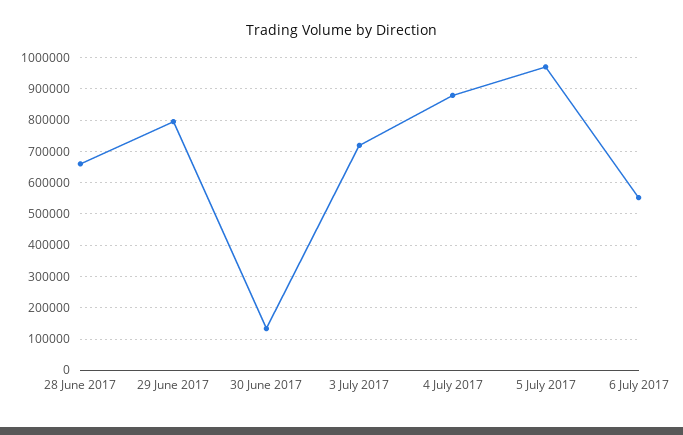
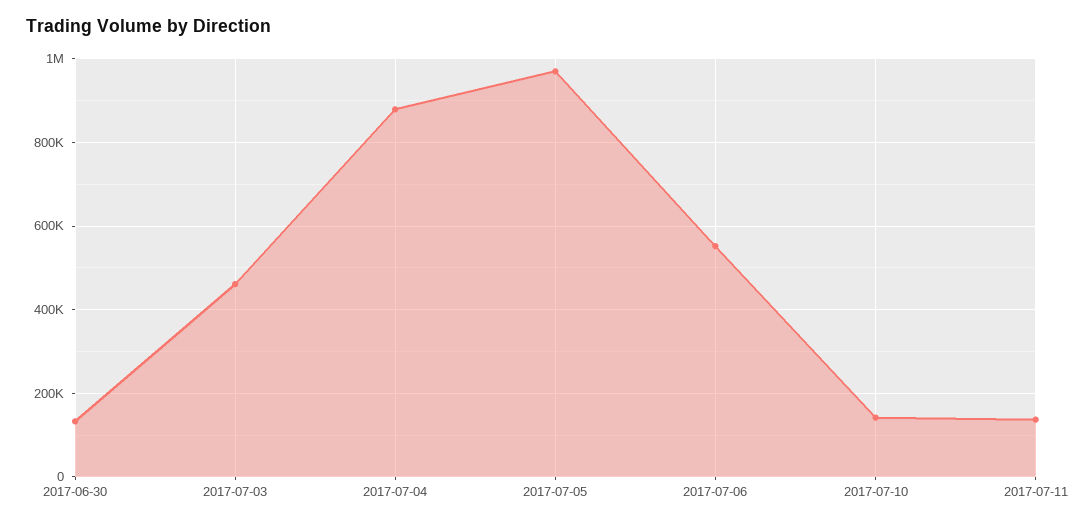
28 June 2017: 660000 -> none
29 June 2017: 800000 -> none
3 July 2017: 720000 -> 460000
2017-07-10: none -> 140000
2017-07-11: none -> 140000

